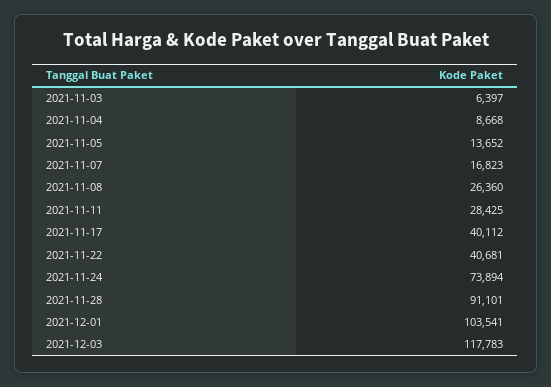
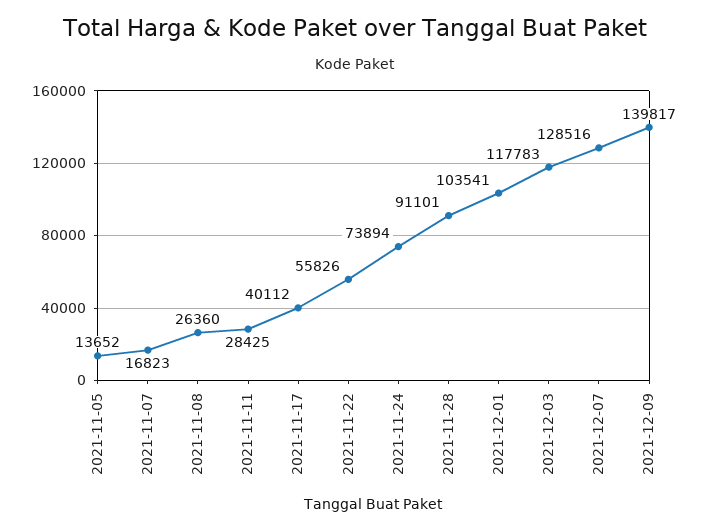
2021-11-03: 6397 -> none
2021-11-04: 8668 -> none
2021-11-22: 40681 -> 55826
2021-12-07: none -> 128516
2021-12-09: none -> 139817

